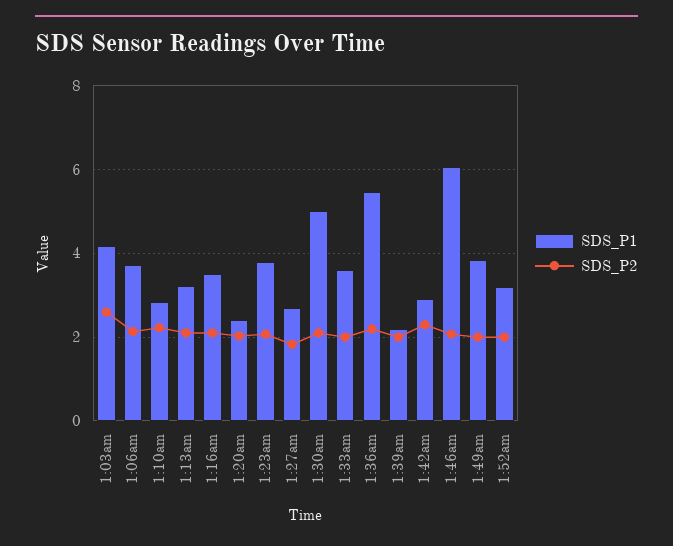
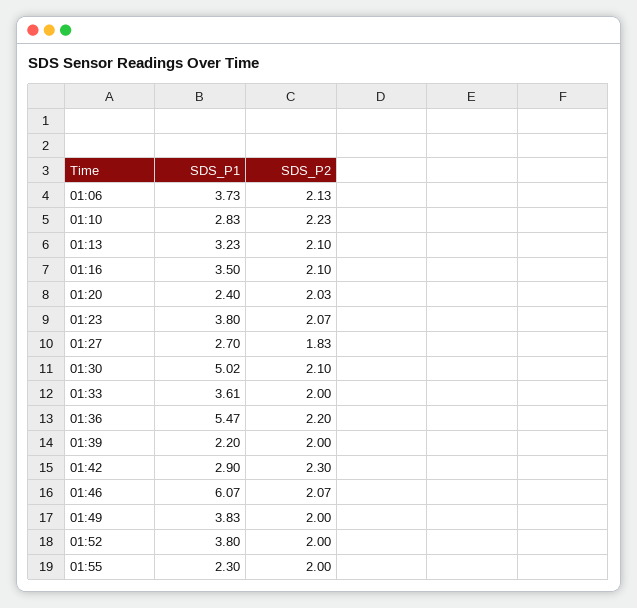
SDS_P1, 1:03am: 4.2 -> none
SDS_P2, 1:03am: 2.6 -> none
SDS_P1, 1:52am: 3.2 -> 3.8
SDS_P1, 01:55: none -> 2.3
SDS_P2, 01:55: none -> 2

